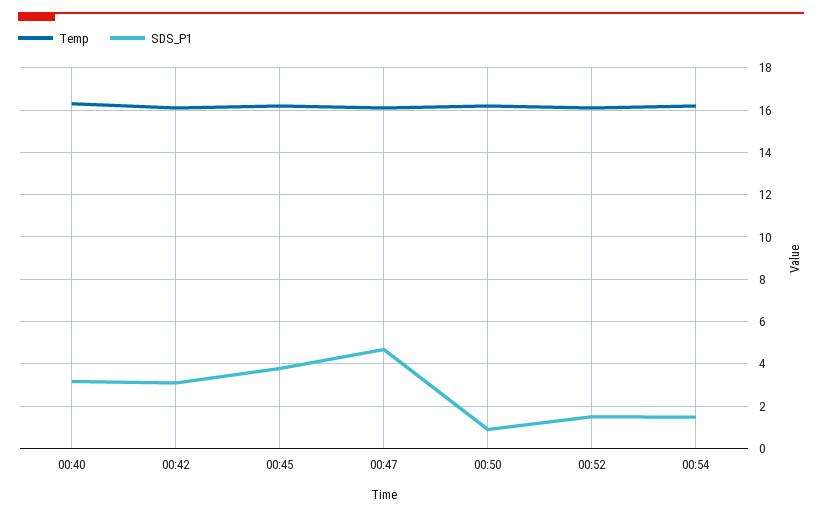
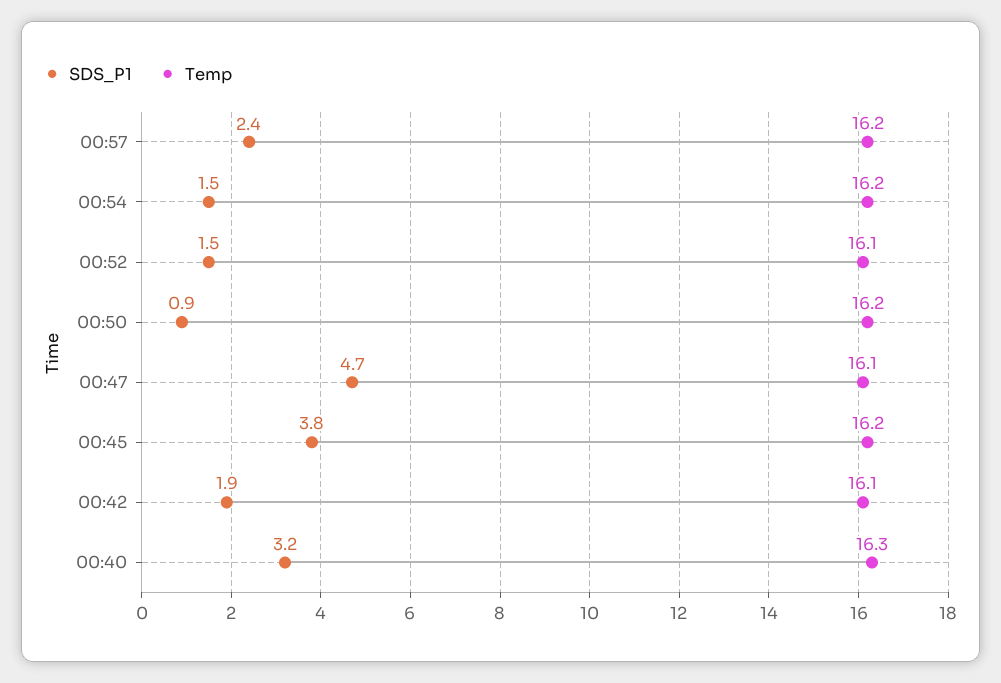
SDS_P1, 00:42: 3 -> 1.9
SDS_P1, 00:57: none -> 2.4
Temp, 00:57: none -> 16.2

